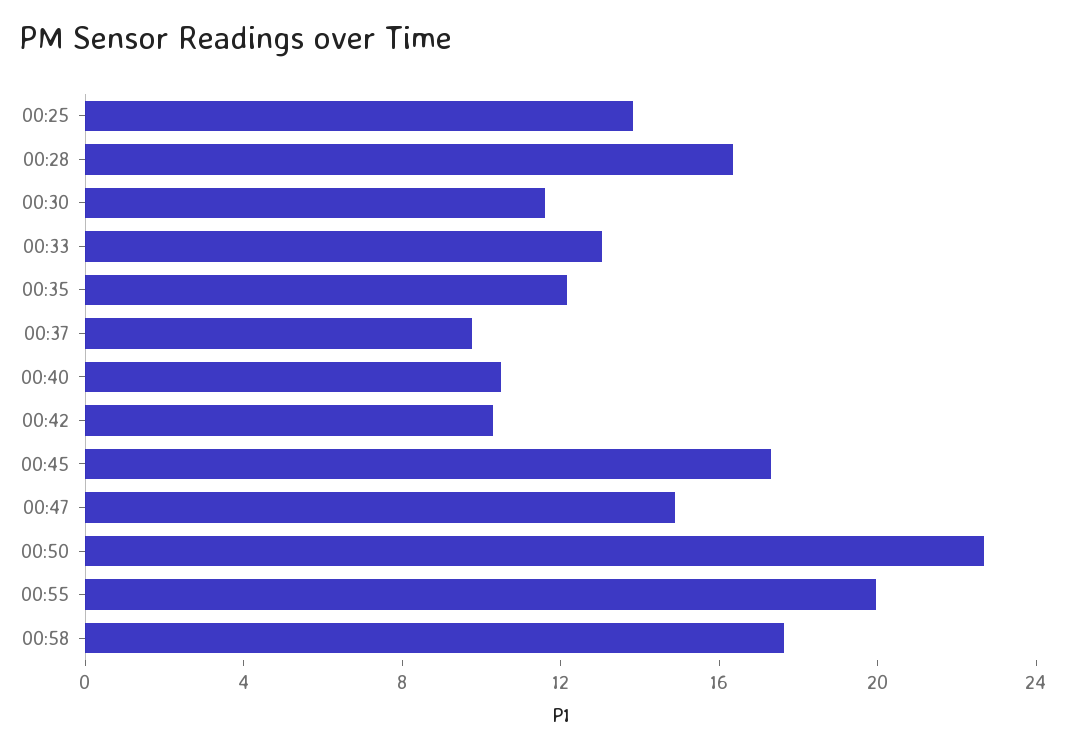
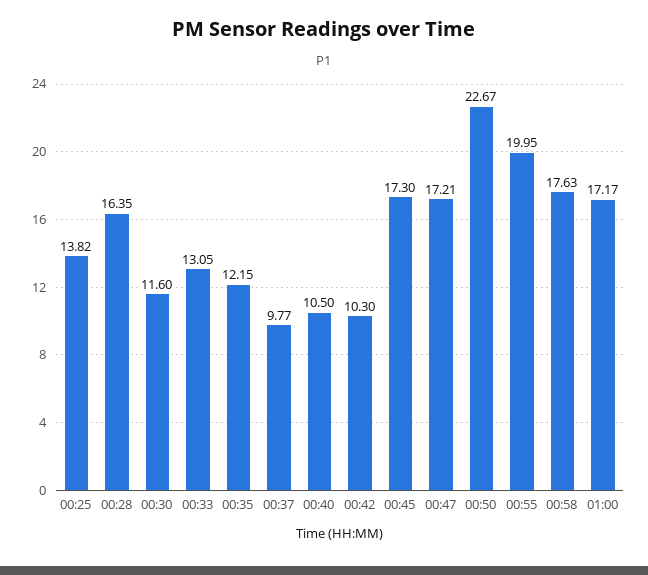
00:47: 15 -> 17.21
01:00: none -> 17.17

